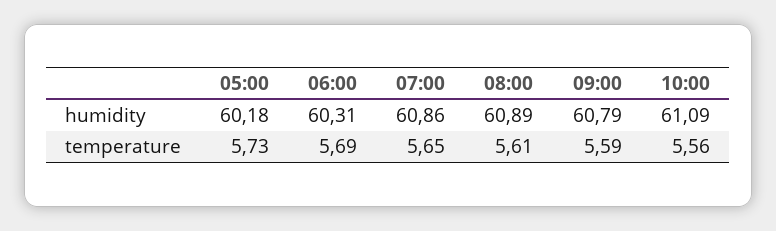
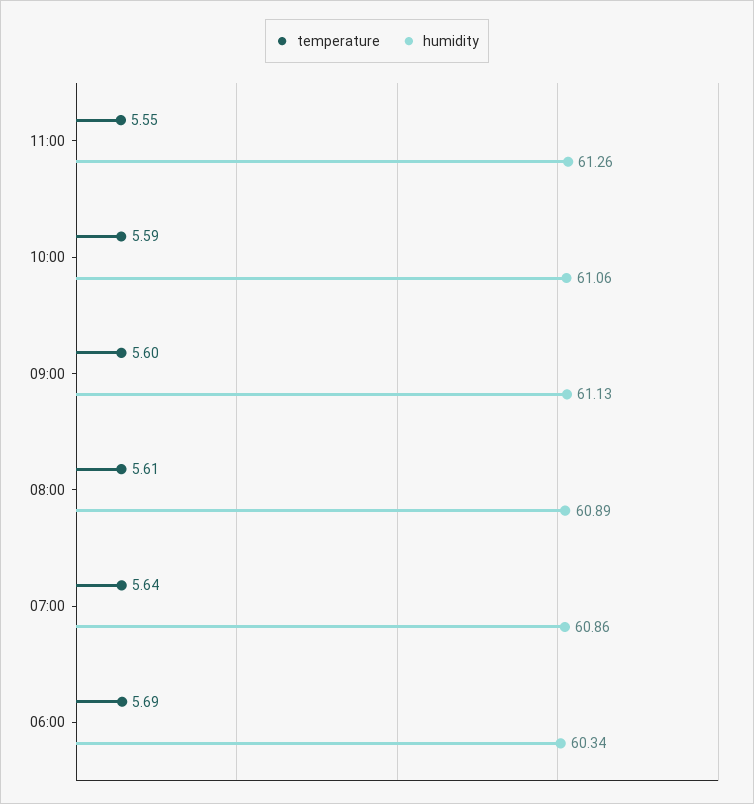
humidity, 05:00: 60.18 -> none
humidity, 06:00: 60.31 -> 60.34
humidity, 09:00: 60.79 -> 61.13
humidity, 10:00: 61.09 -> 61.06
temperature, 05:00: 5.73 -> none
temperature, 07:00: 5.65 -> 5.64
temperature, 09:00: 5.59 -> 5.6
temperature, 10:00: 5.56 -> 5.59
temperature, 11:00: none -> 5.55
humidity, 11:00: none -> 61.26

